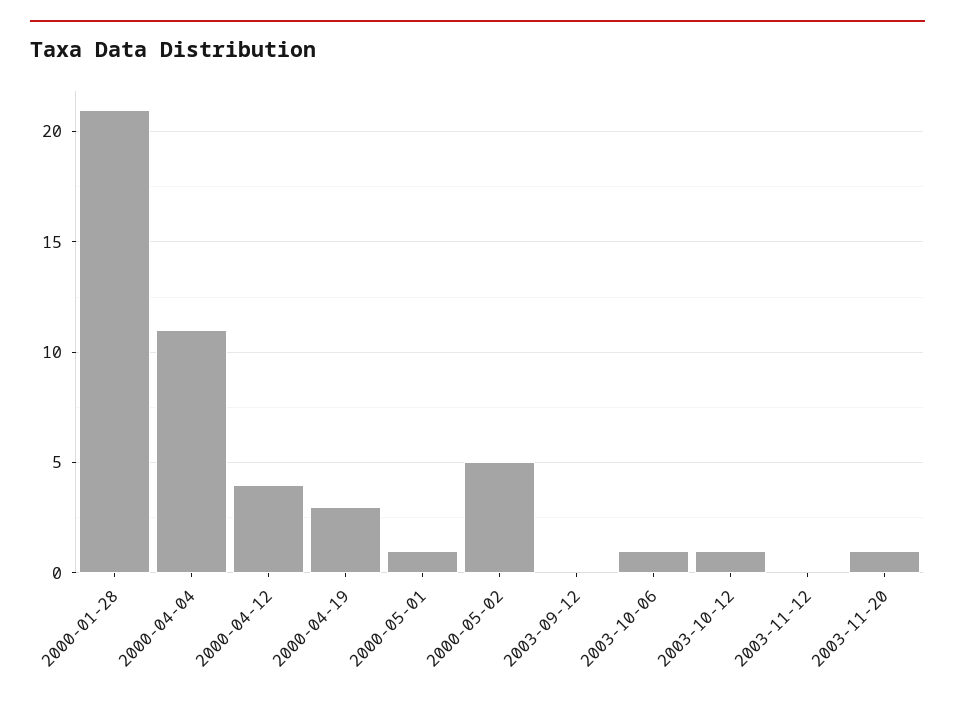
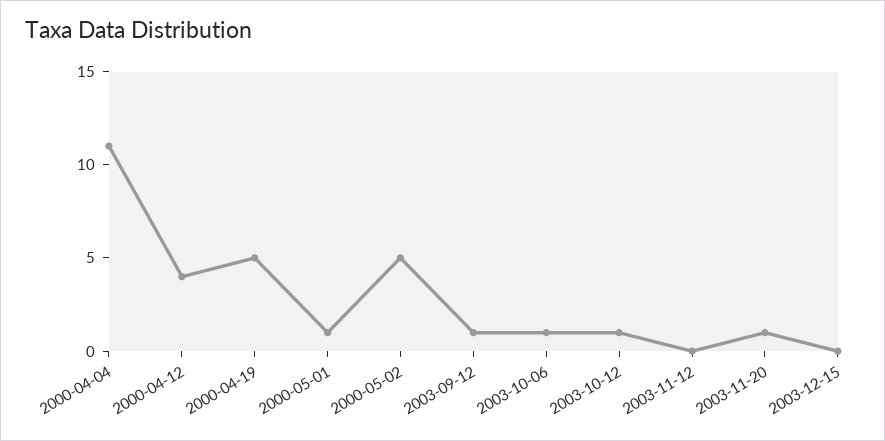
2000-01-28: 21 -> none
2000-04-19: 3 -> 5
2003-09-12: 0 -> 1
2003-12-15: none -> 0

